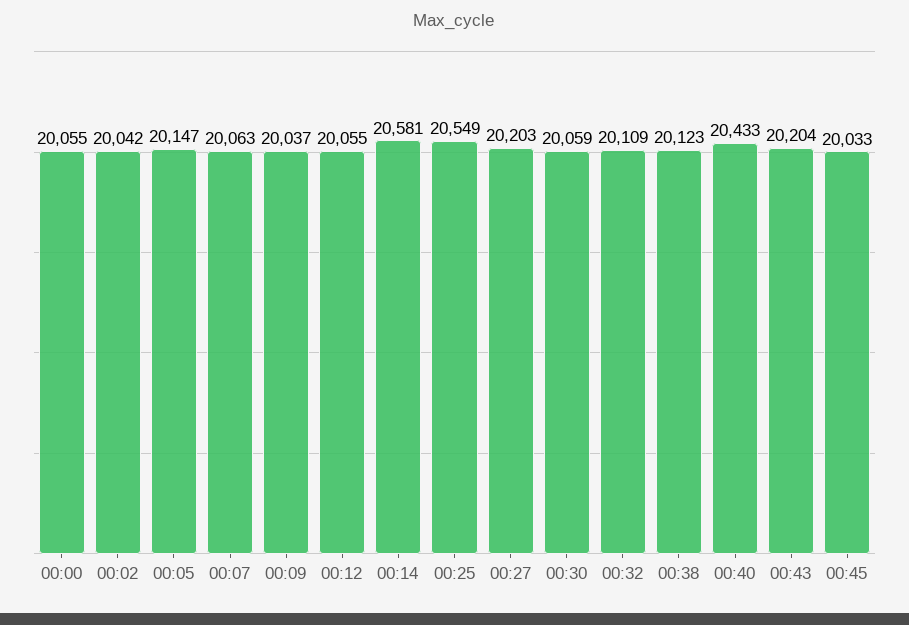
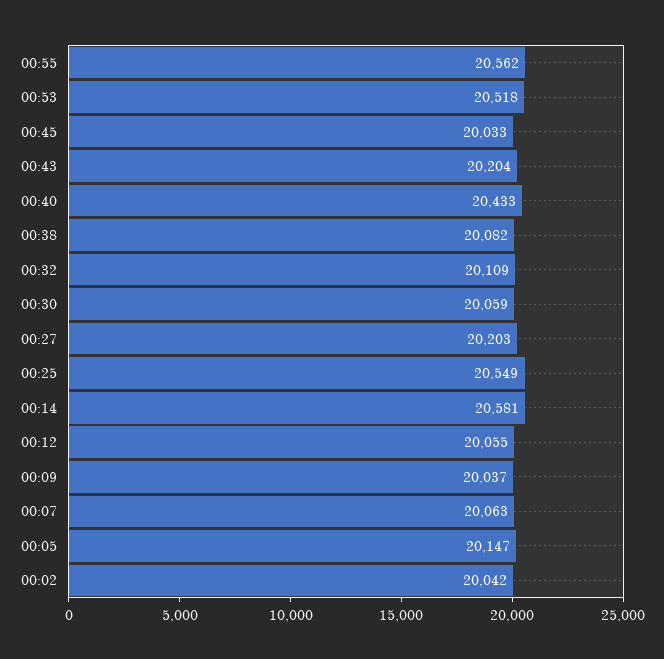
00:00: 20055 -> none
00:38: 20123 -> 20082
00:55: none -> 20562
00:53: none -> 20518

